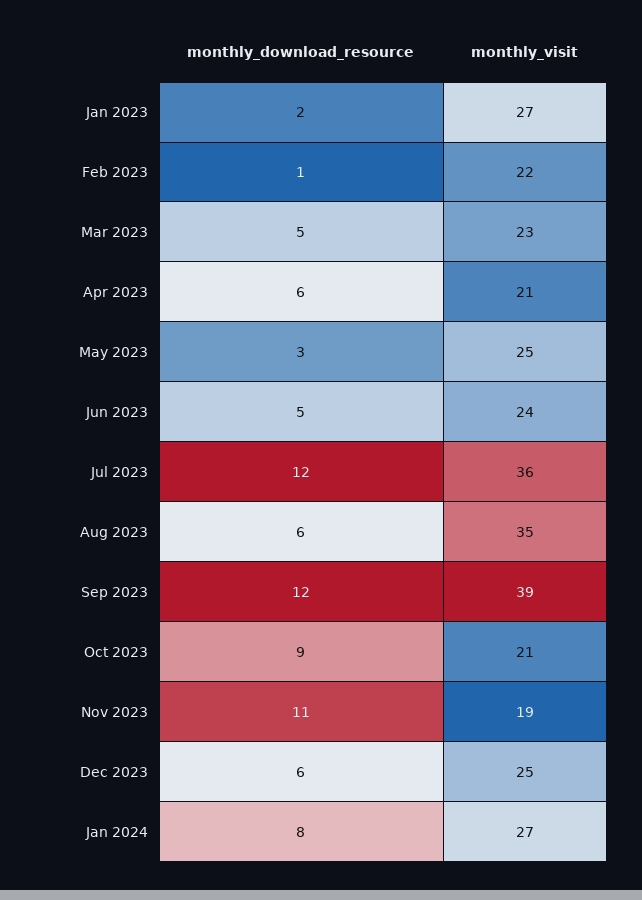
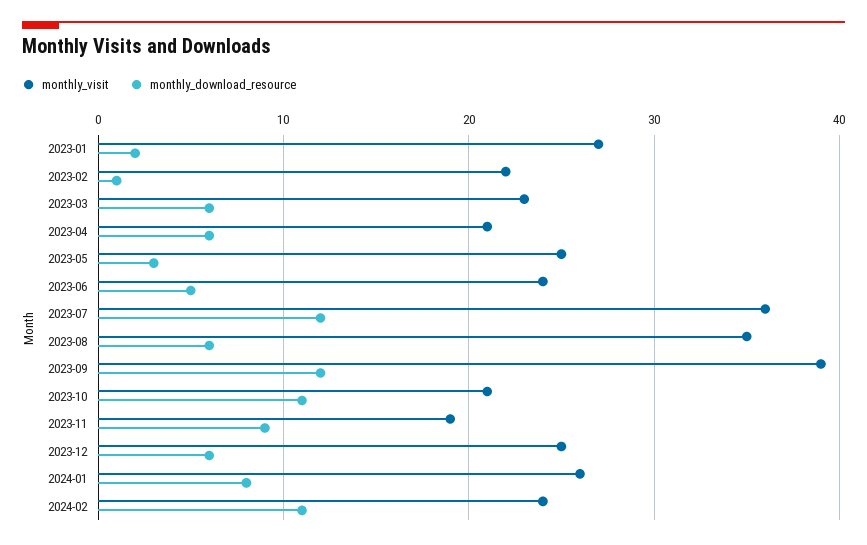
monthly_download_resource, Mar 2023: 5 -> 6
monthly_download_resource, Oct 2023: 9 -> 11
monthly_download_resource, Nov 2023: 11 -> 9
monthly_visit, Jan 2024: 27 -> 26
monthly_visit, 2024-02: none -> 24
monthly_download_resource, 2024-02: none -> 11

